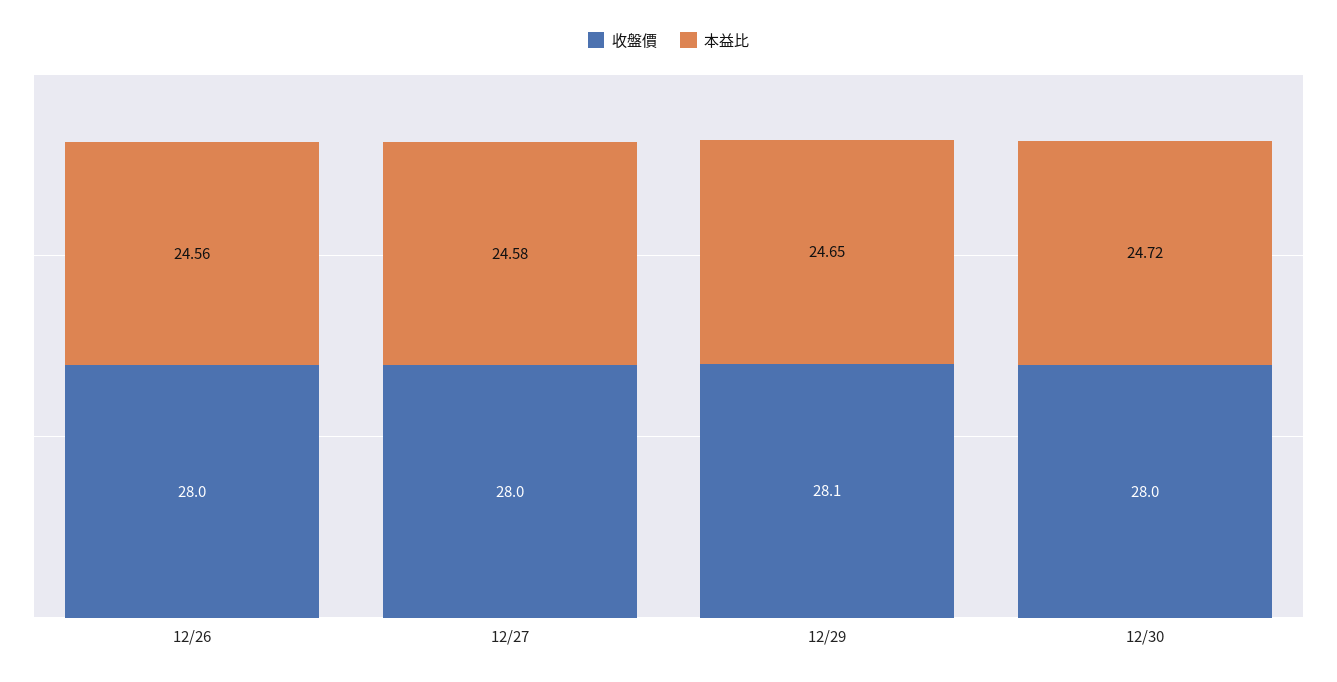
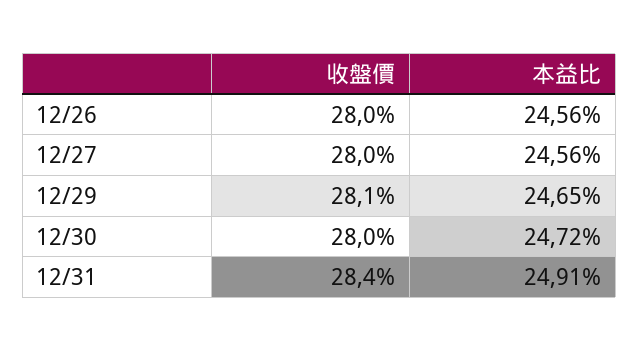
本益比, 12/27: 24.58 -> 24.56
收盤價, 12/31: none -> 28.4
本益比, 12/31: none -> 24.91

